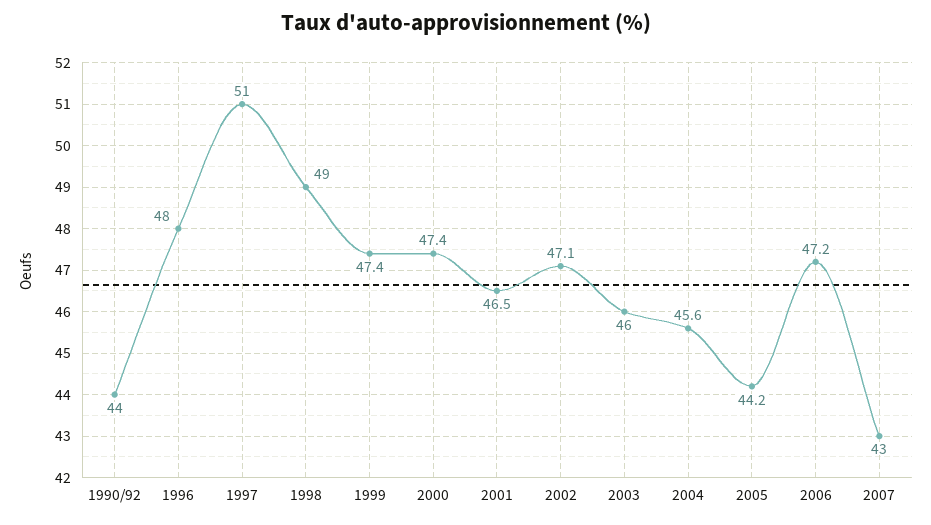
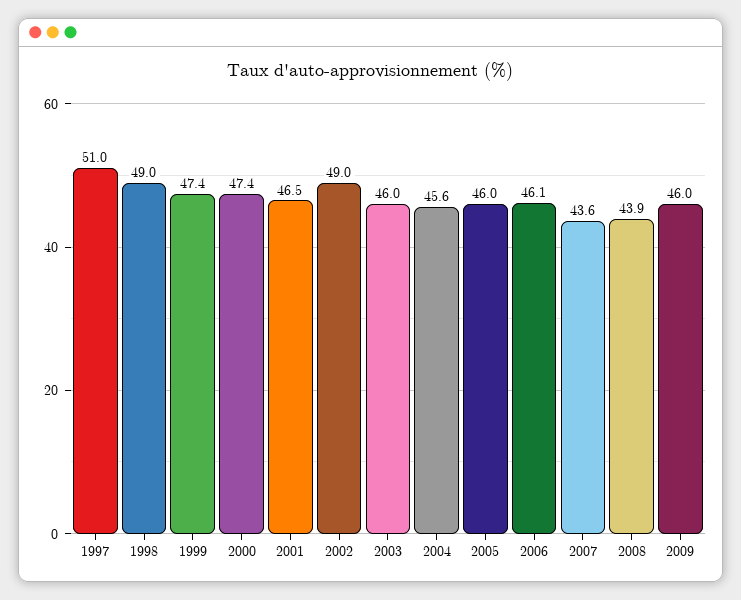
1990/92: 44 -> none
1996: 48 -> none
2002: 47.1 -> 49
2005: 44.2 -> 46
2006: 47.2 -> 46.1
2007: 43 -> 43.6
2008: none -> 43.9
2009: none -> 46

